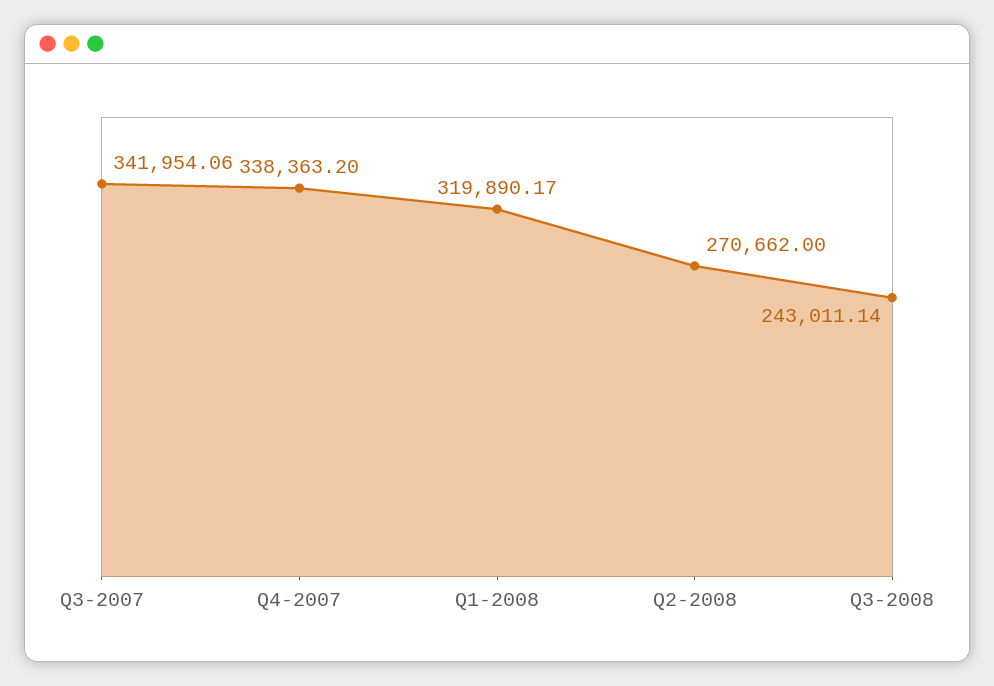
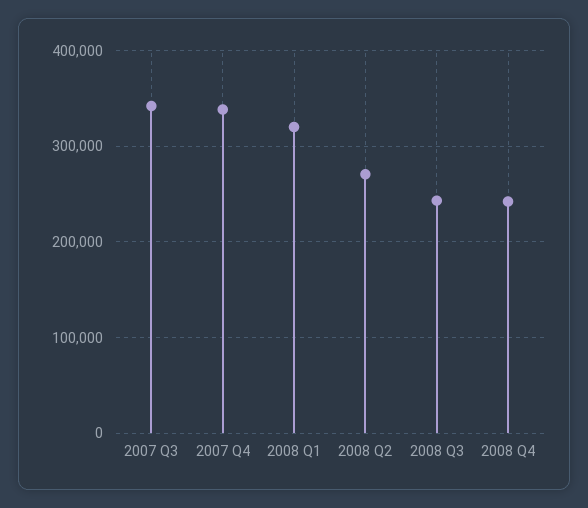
2008 Q4: none -> 240000

